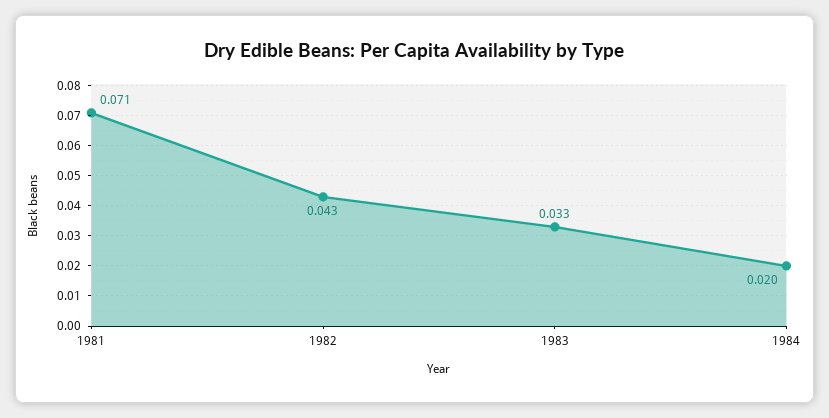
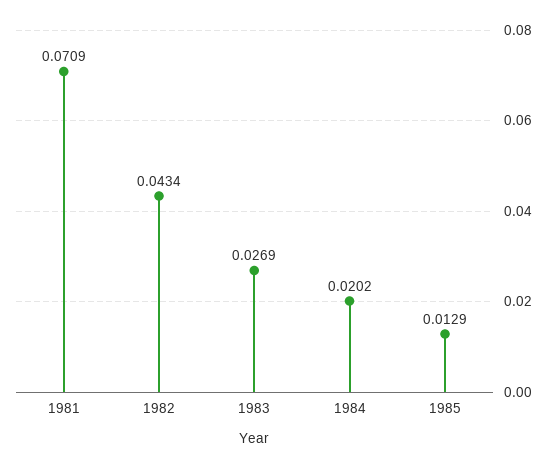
1983: 0.033 -> 0.0269
1985: none -> 0.0129

